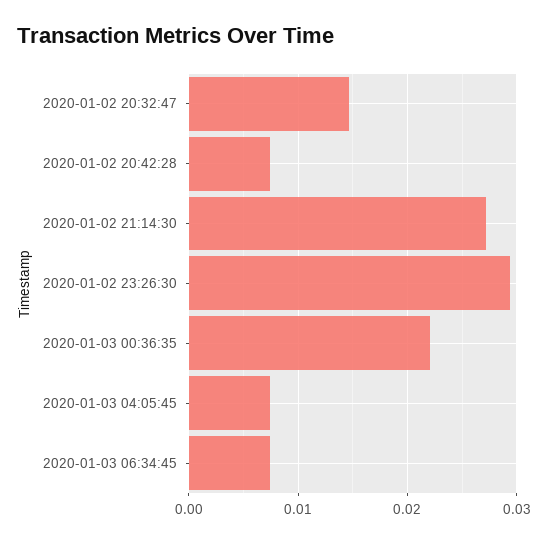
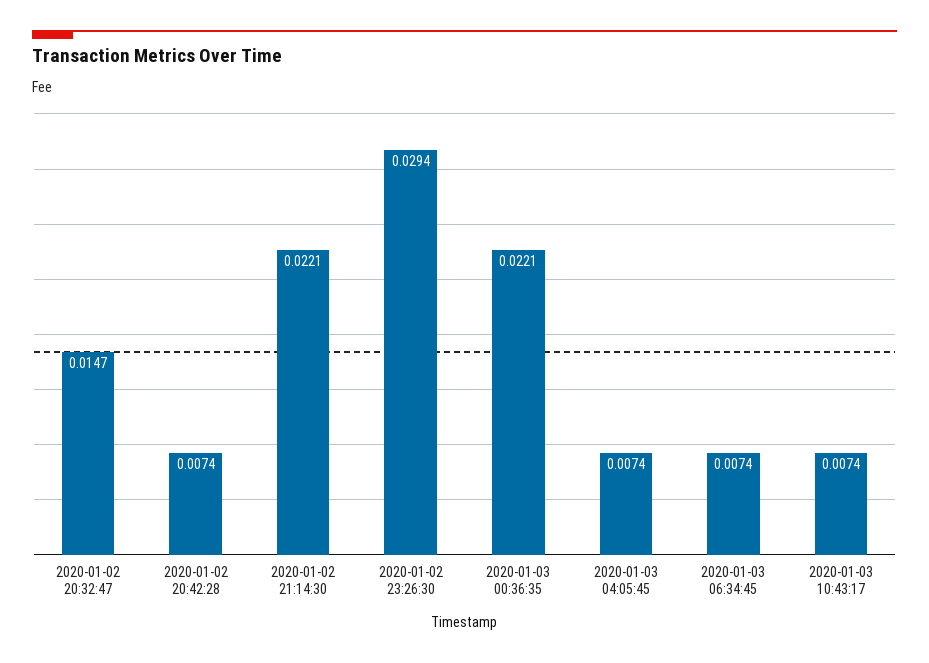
2020-01-02 21:14:30: 0.027 -> 0.0221
2020-01-03 10:43:17: none -> 0.0074

